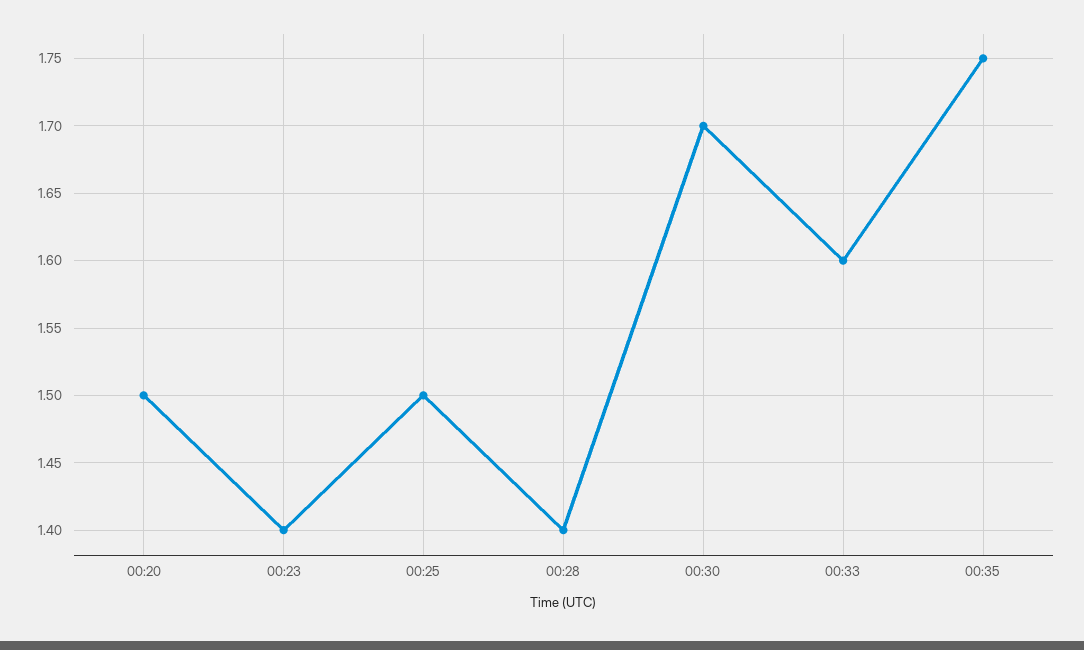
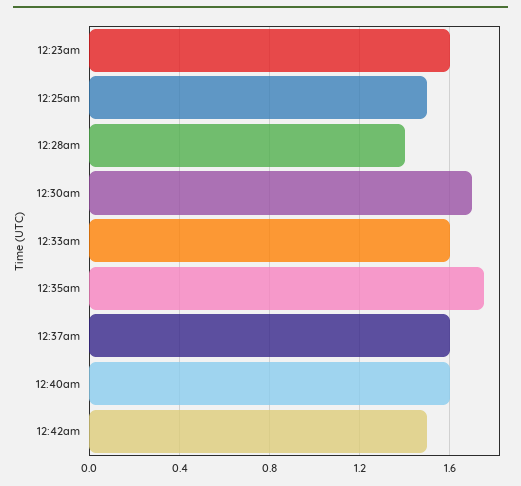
00:20: 1.5 -> none
00:23: 1.4 -> 1.6
12:37am: none -> 1.6
12:40am: none -> 1.6
12:42am: none -> 1.5

